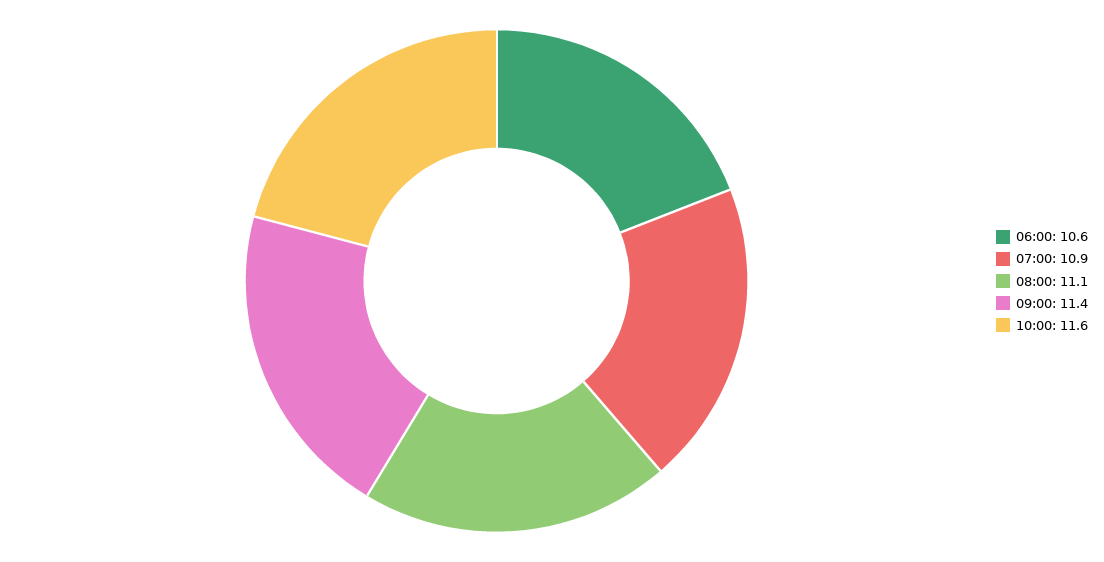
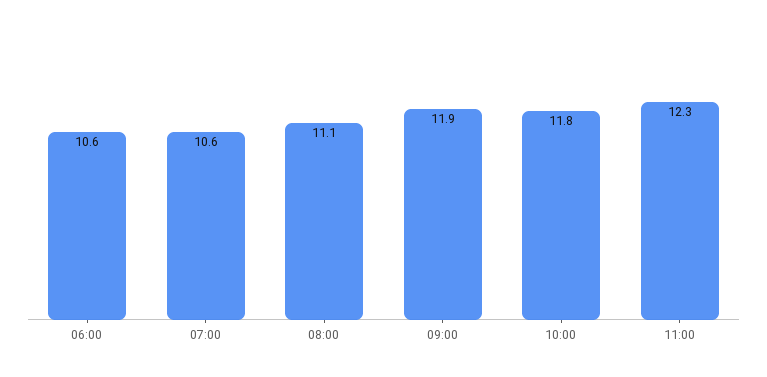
07:00: 10.9 -> 10.6
09:00: 11.4 -> 11.9
10:00: 11.6 -> 11.8
11:00: none -> 12.3

